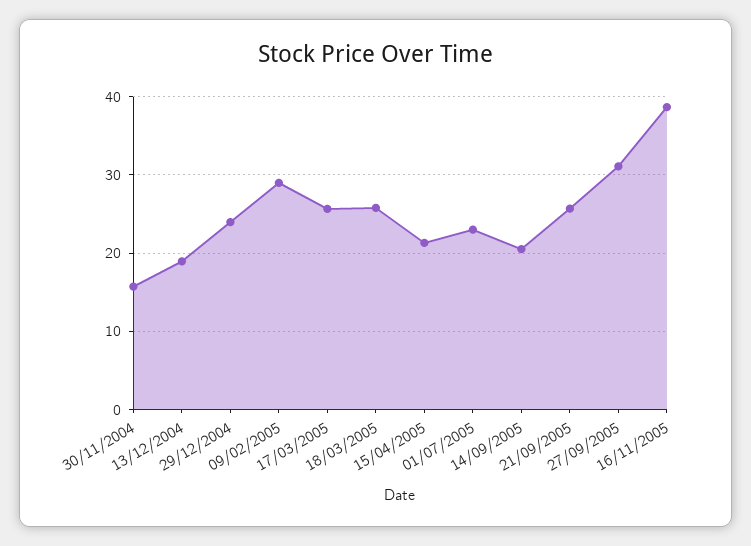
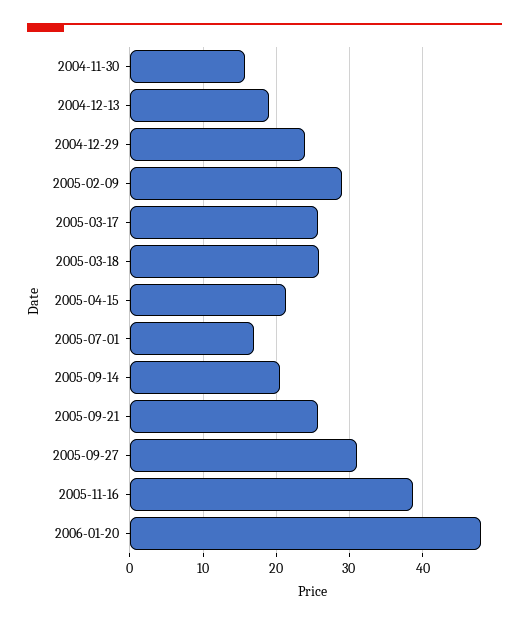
01/07/2005: 23 -> 17
2006-01-20: none -> 48

